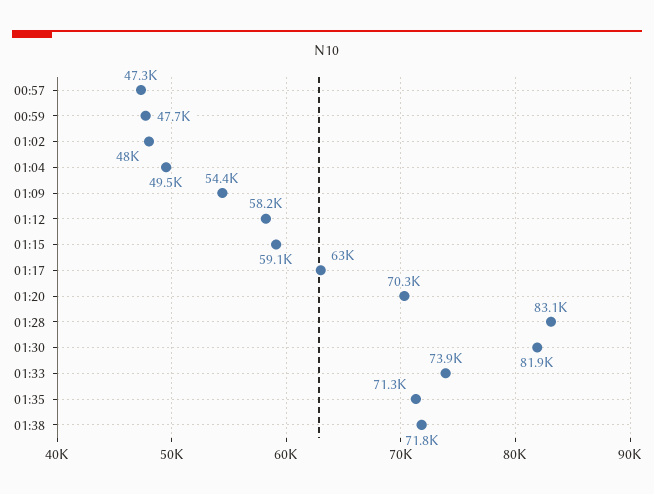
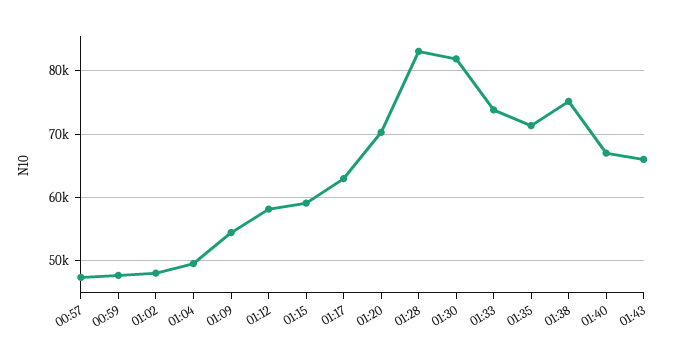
01:38: 71800 -> 75000
01:40: none -> 67000
01:43: none -> 66000

